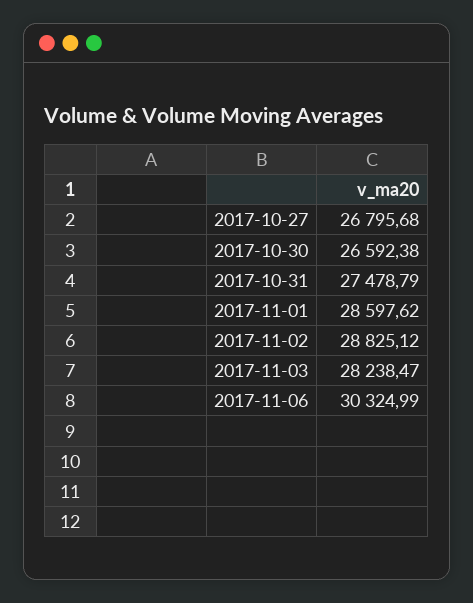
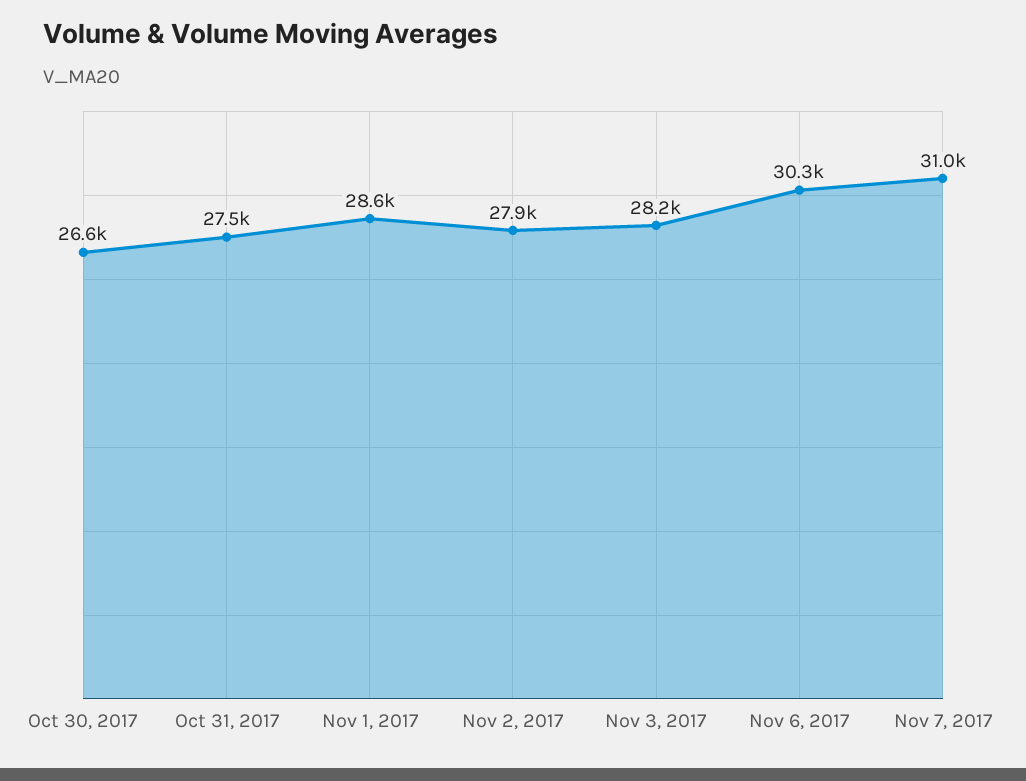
2017-10-27: 26795.68 -> none
2017-11-02: 28825.12 -> 27900
Nov 7, 2017: none -> 31000

